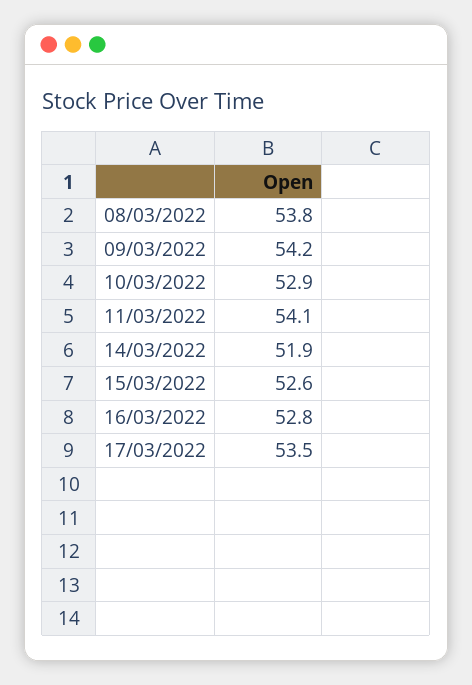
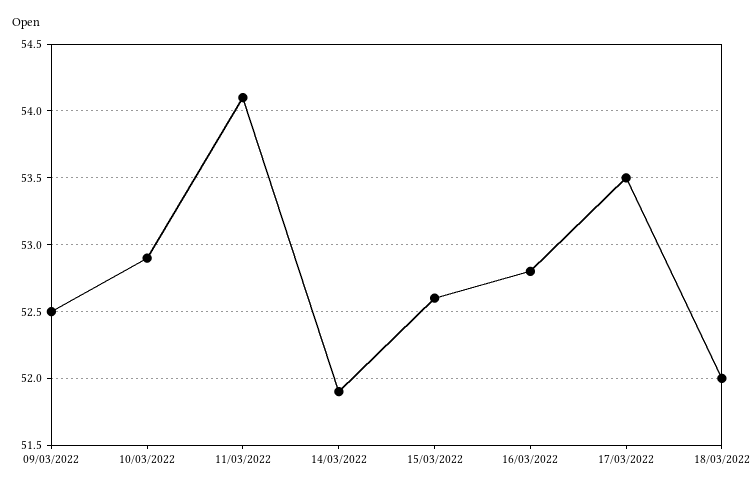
08/03/2022: 53.8 -> none
09/03/2022: 54.2 -> 52.5
18/03/2022: none -> 52

